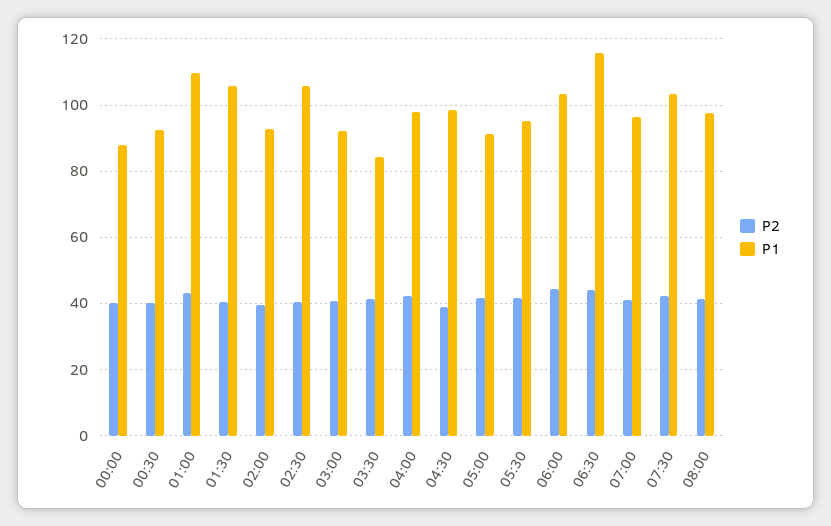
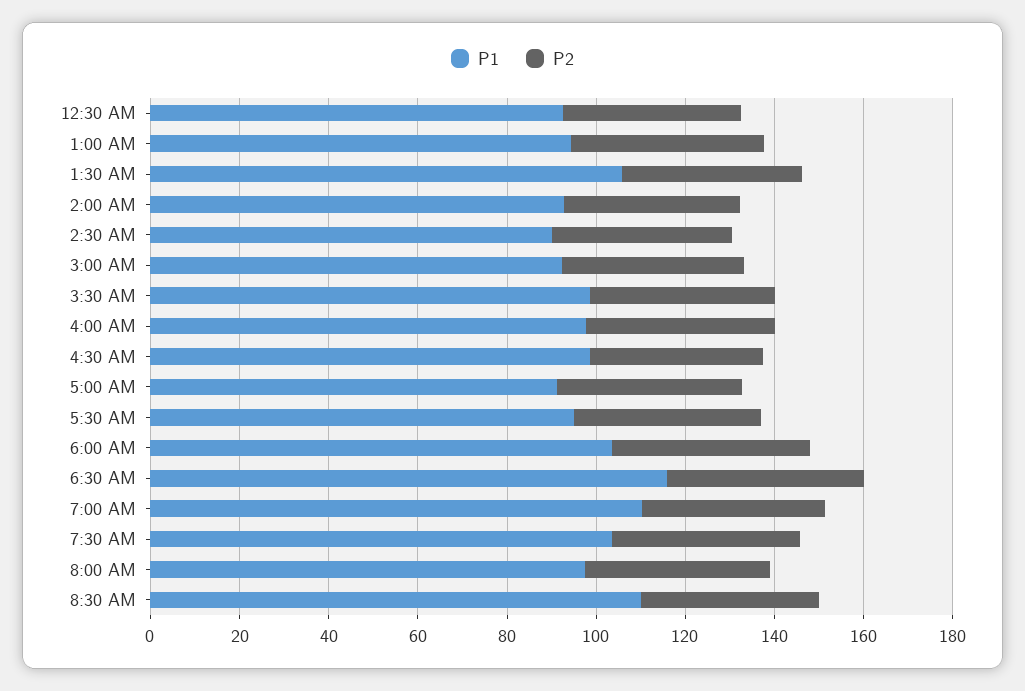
P2, 00:00: 40 -> none
P1, 00:00: 88 -> none
P1, 01:00: 110 -> 95
P1, 02:30: 106 -> 90
P1, 03:30: 84 -> 100
P1, 07:00: 96 -> 110
P1, 8:30 AM: none -> 110
P2, 8:30 AM: none -> 40

